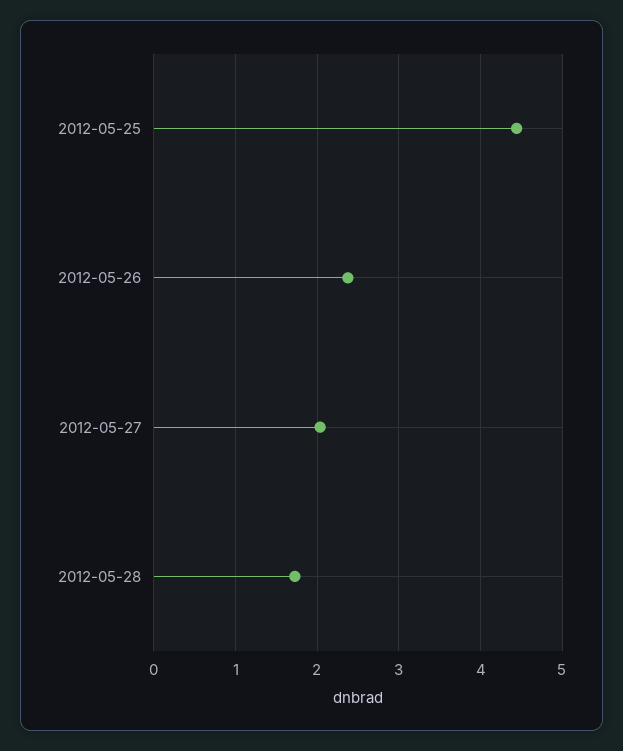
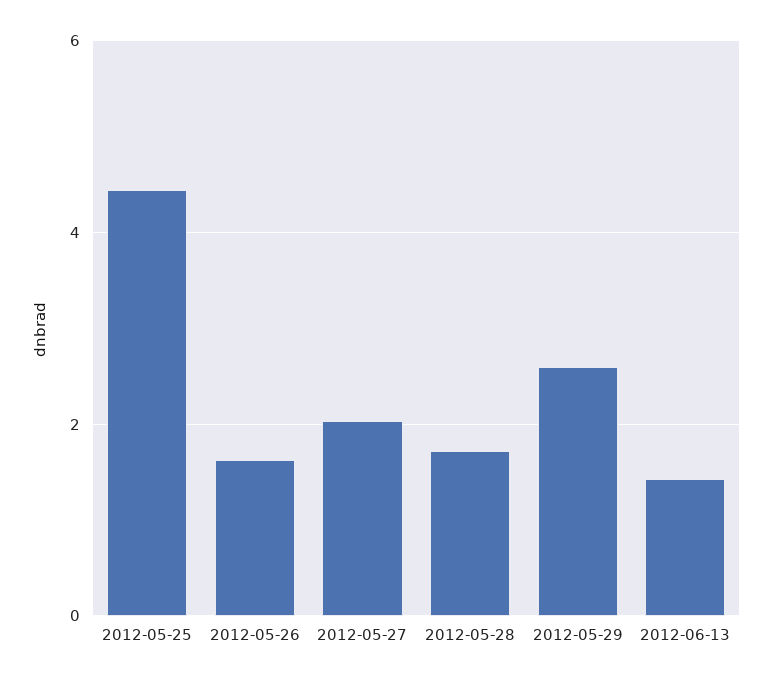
2012-05-26: 2.4 -> 1.6
2012-05-29: none -> 2.6
2012-06-13: none -> 1.4

